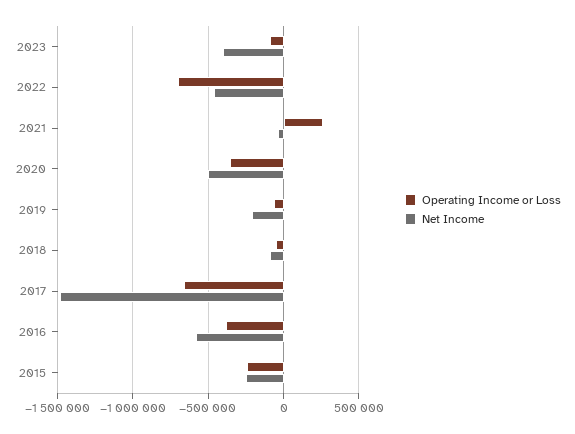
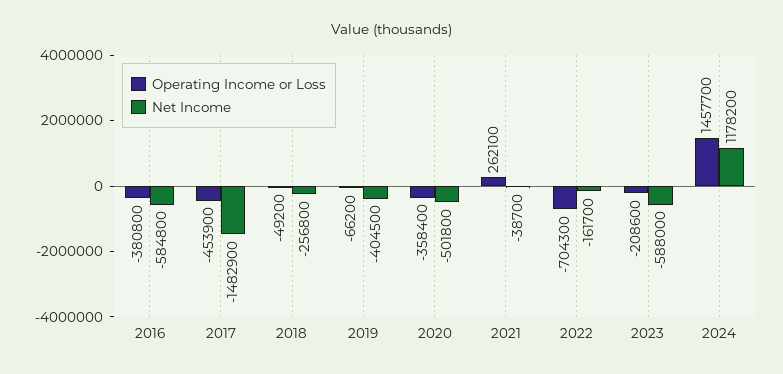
Operating Income or Loss, 2023: -100000 -> -208600
Net Income, 2023: -400000 -> -588000
Net Income, 2022: -450000 -> -161700
Net Income, 2019: -200000 -> -404500
Net Income, 2018: -100000 -> -256800
Operating Income or Loss, 2017: -650000 -> -453900
Operating Income or Loss, 2015: -250000 -> none
Net Income, 2015: -250000 -> none
Operating Income or Loss, 2024: none -> 1457700
Net Income, 2024: none -> 1178200

